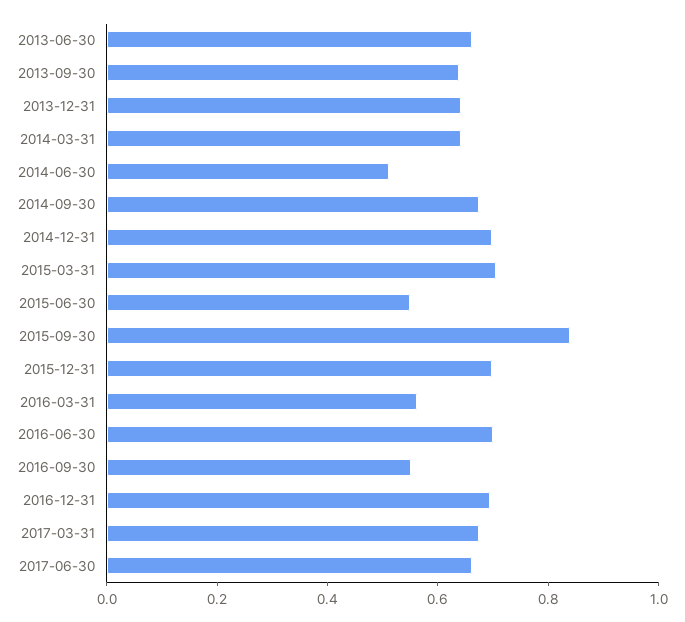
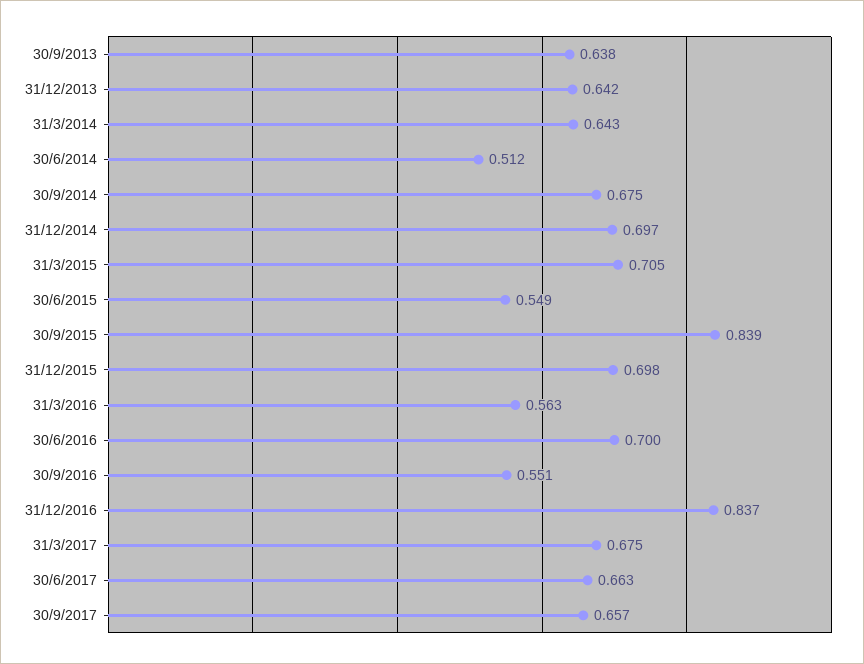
2013-06-30: 0.65 -> none
2016-12-31: 0.7 -> 0.837
30/9/2017: none -> 0.657

